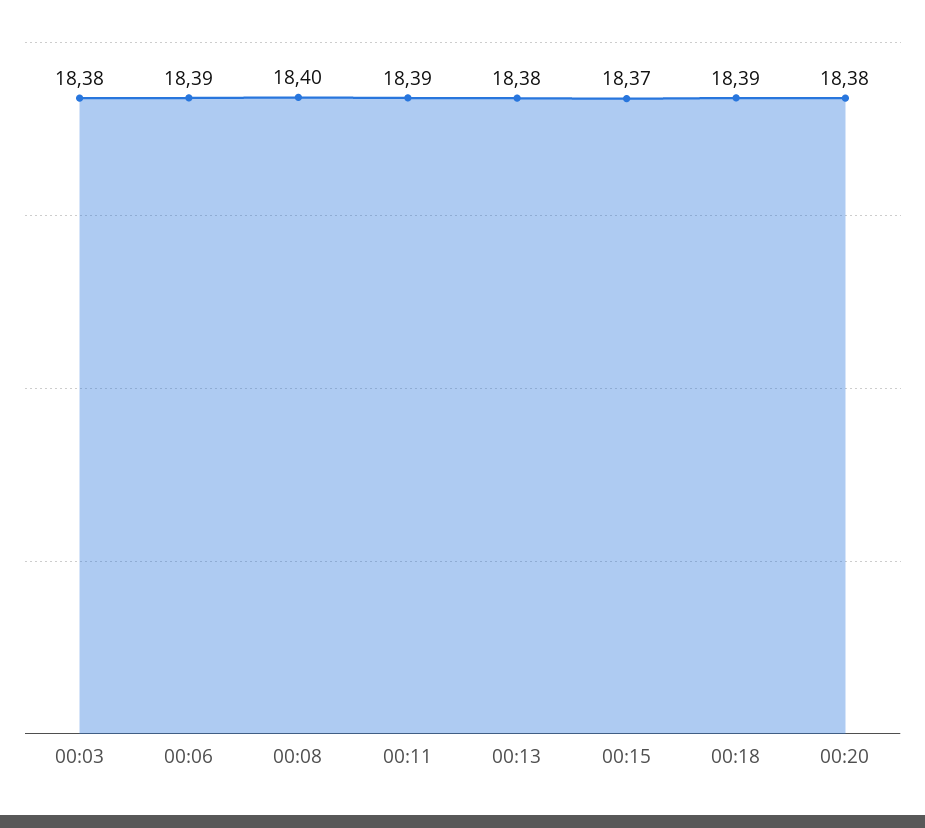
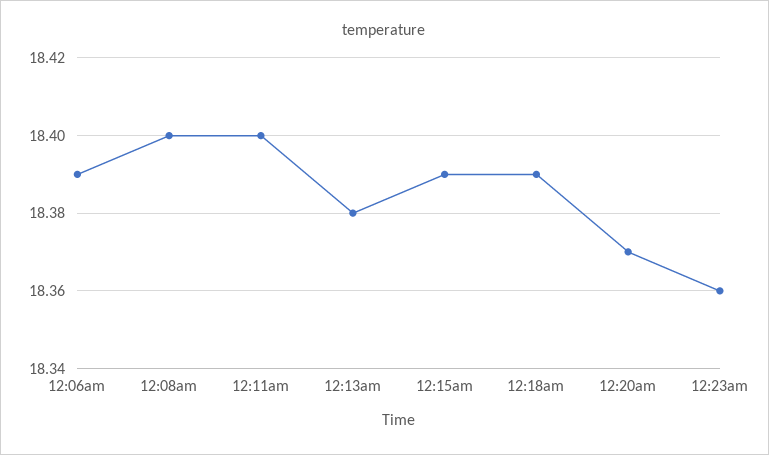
00:03: 18.38 -> none
00:11: 18.39 -> 18.4
00:15: 18.37 -> 18.39
00:20: 18.38 -> 18.37
12:23am: none -> 18.36

